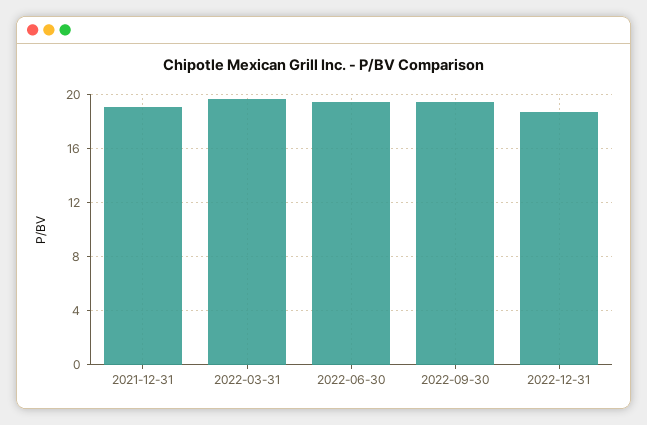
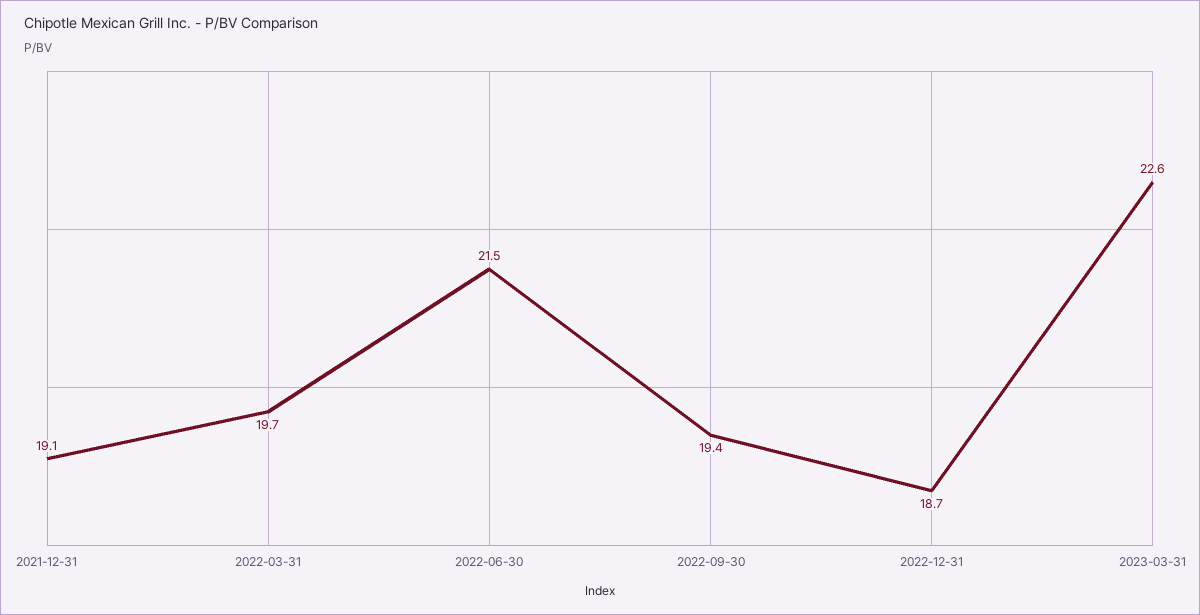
2022-06-30: 19.5 -> 21.5
2023-03-31: none -> 22.6

